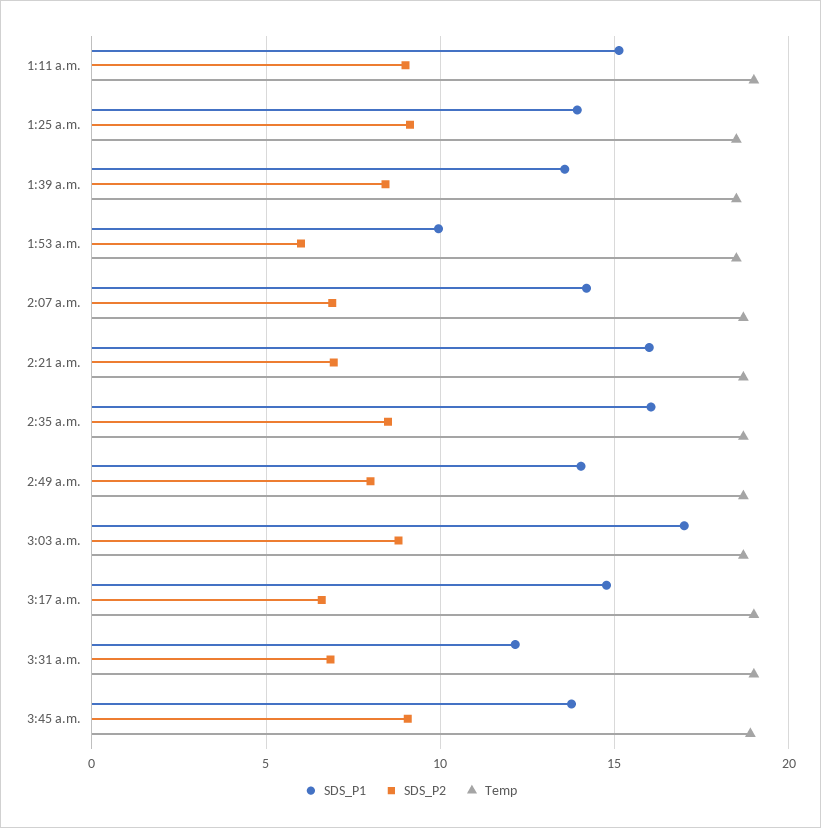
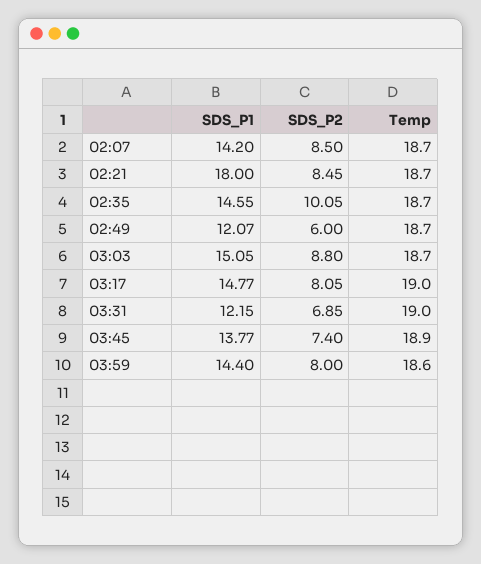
SDS_P1, 1:11 a.m.: 15 -> none
SDS_P2, 1:11 a.m.: 9 -> none
Temp, 1:11 a.m.: 19 -> none
SDS_P1, 1:25 a.m.: 14 -> none
SDS_P2, 1:25 a.m.: 9 -> none
Temp, 1:25 a.m.: 18.5 -> none
SDS_P1, 1:39 a.m.: 13.5 -> none
SDS_P2, 1:39 a.m.: 8.5 -> none
Temp, 1:39 a.m.: 18.5 -> none
SDS_P1, 1:53 a.m.: 10 -> none
SDS_P2, 1:53 a.m.: 6 -> none
Temp, 1:53 a.m.: 18.5 -> none
SDS_P2, 2:07 a.m.: 7 -> 8.5
SDS_P1, 2:21 a.m.: 16 -> 18
SDS_P2, 2:21 a.m.: 7 -> 8.45
SDS_P1, 2:35 a.m.: 16 -> 14.55
SDS_P2, 2:35 a.m.: 8.5 -> 10.05
SDS_P1, 2:49 a.m.: 14 -> 12.07
SDS_P2, 2:49 a.m.: 8 -> 6
SDS_P1, 3:03 a.m.: 17 -> 15.05
SDS_P2, 3:17 a.m.: 6.5 -> 8.05
SDS_P2, 3:45 a.m.: 9 -> 7.4
SDS_P1, 03:59: none -> 14.4
SDS_P2, 03:59: none -> 8
Temp, 03:59: none -> 18.6

